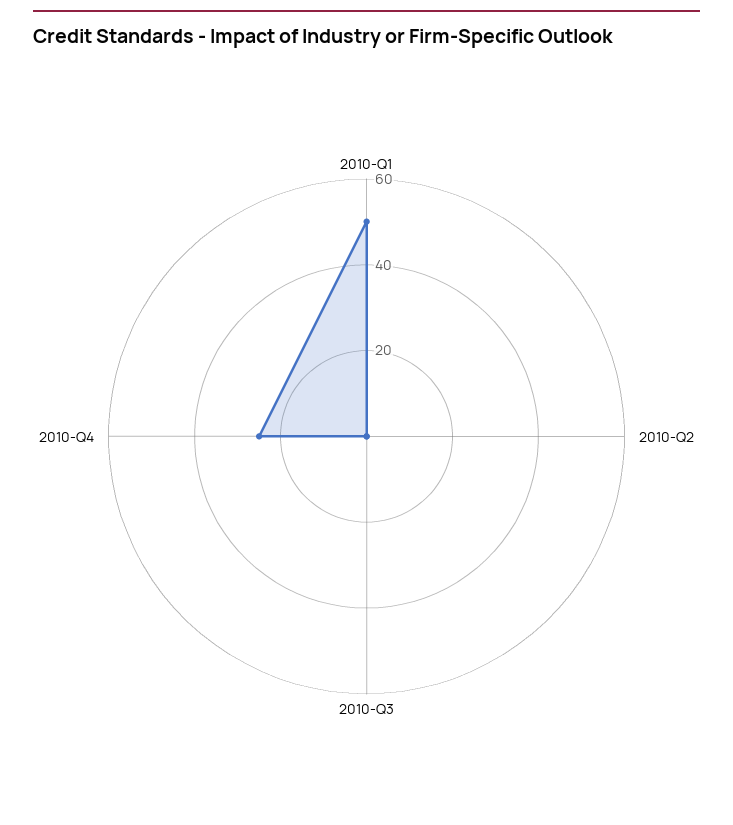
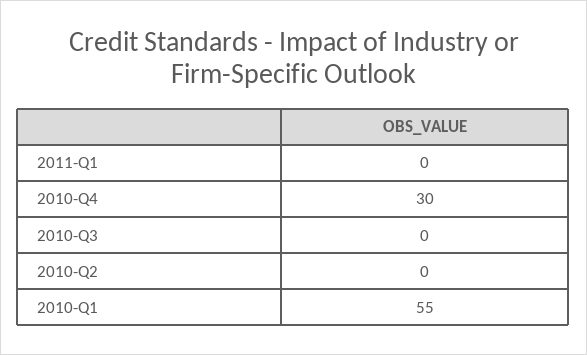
2010-Q1: 50 -> 55
2010-Q4: 25 -> 30
2011-Q1: none -> 0

